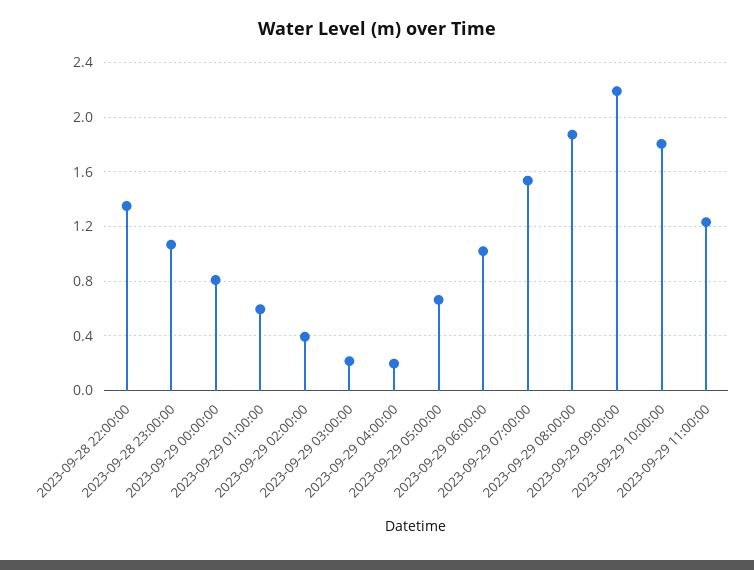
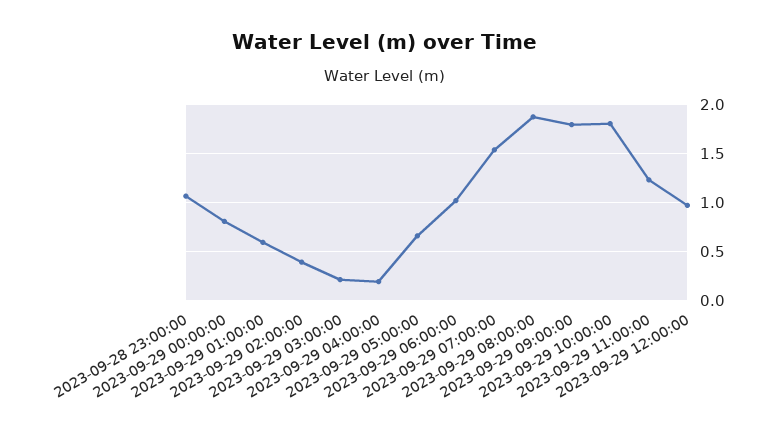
2023-09-28 22:00:00: 1.35 -> none
2023-09-29 09:00:00: 2.2 -> 1.8
2023-09-29 12:00:00: none -> 1

